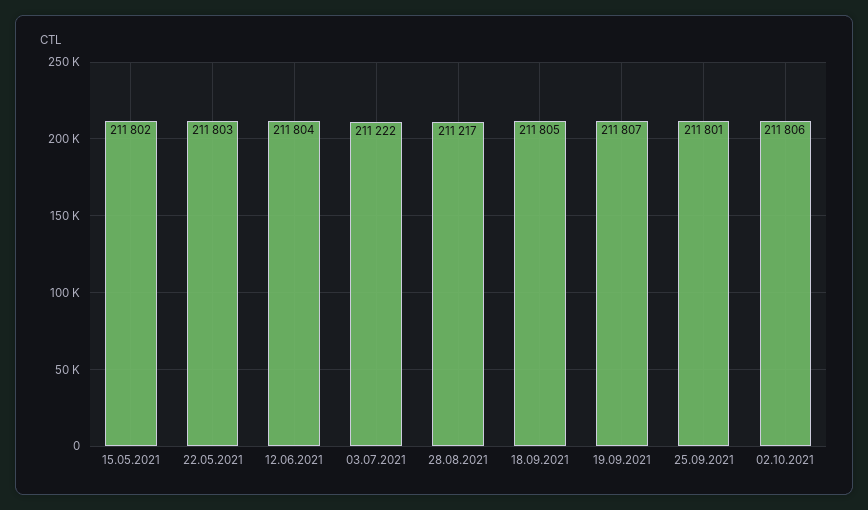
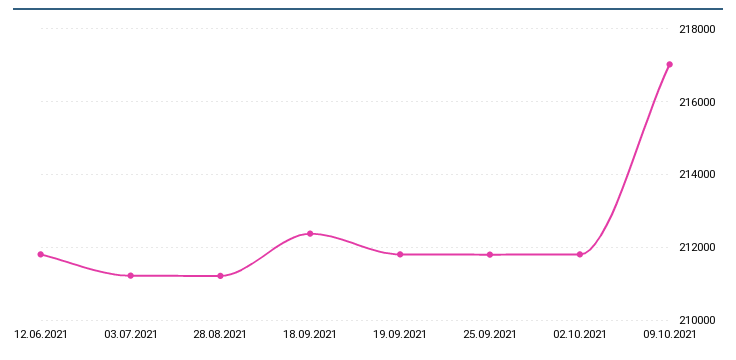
15.05.2021: 211802 -> none
22.05.2021: 211803 -> none
18.09.2021: 211805 -> 212400
09.10.2021: none -> 217000

